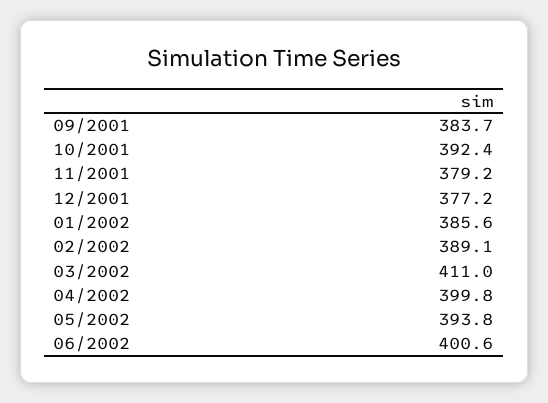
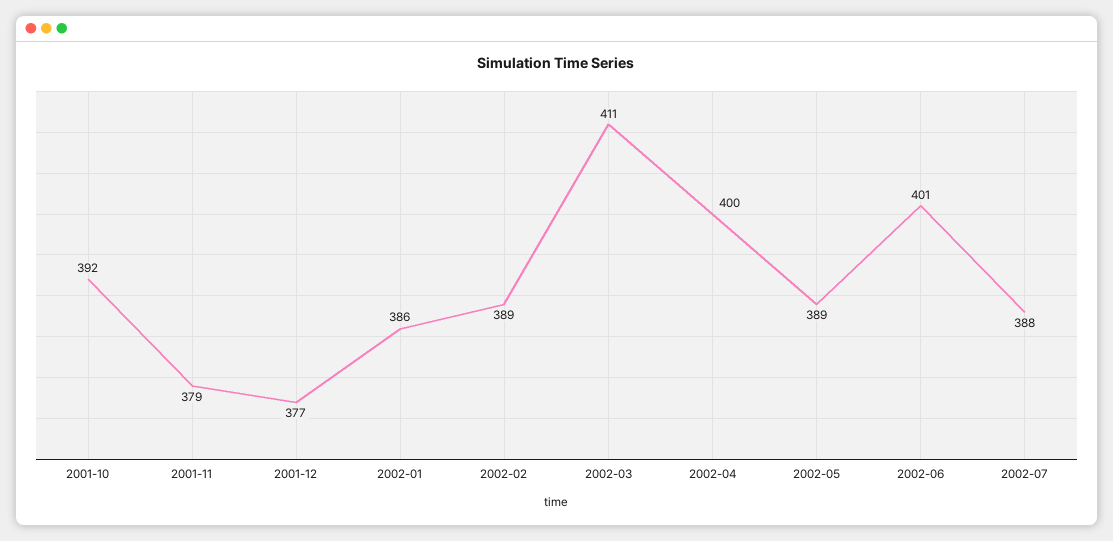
09/2001: 383.7 -> none
05/2002: 393.8 -> 389
2002-07: none -> 388

